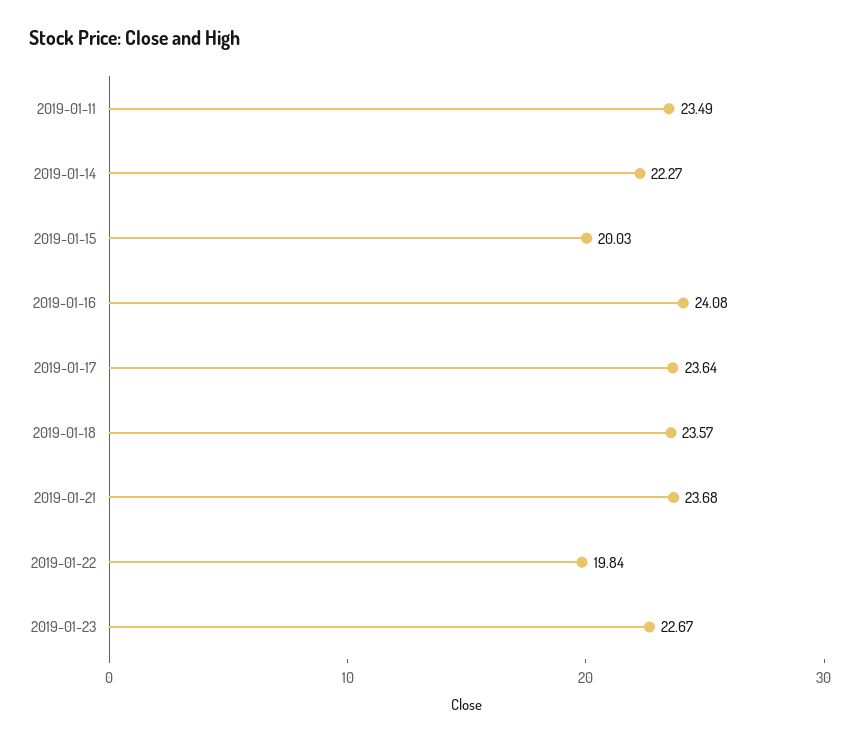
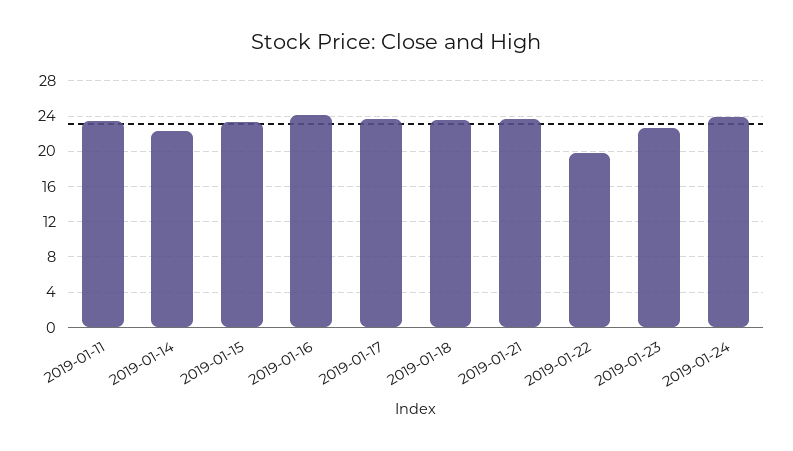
2019-01-15: 20.03 -> 23
2019-01-24: none -> 24

